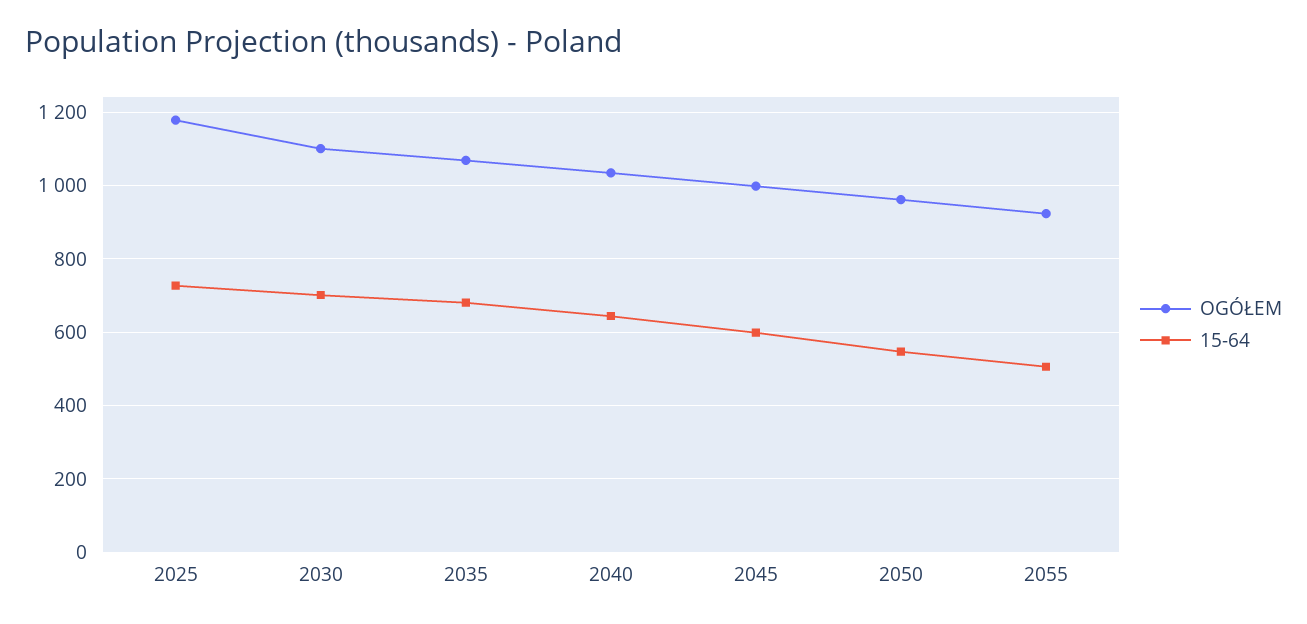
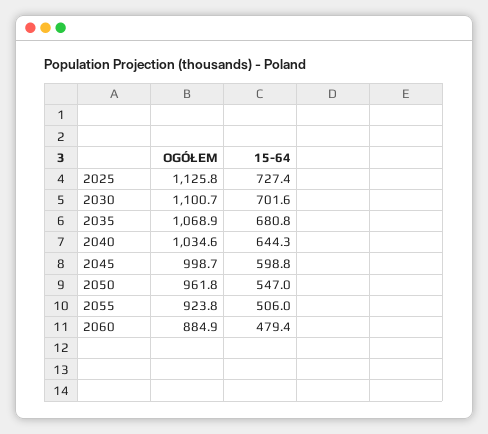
OGÓŁEM, 2025: 1180 -> 1125.8
OGÓŁEM, 2060: none -> 884.9
15-64, 2060: none -> 479.4

